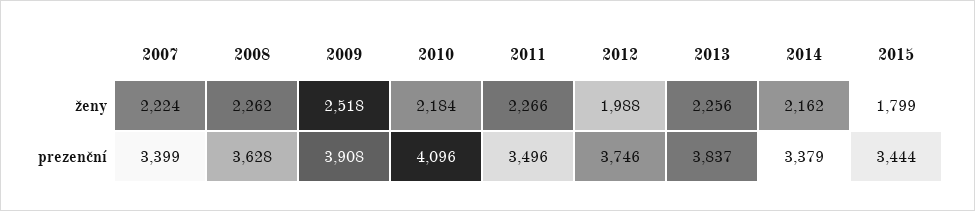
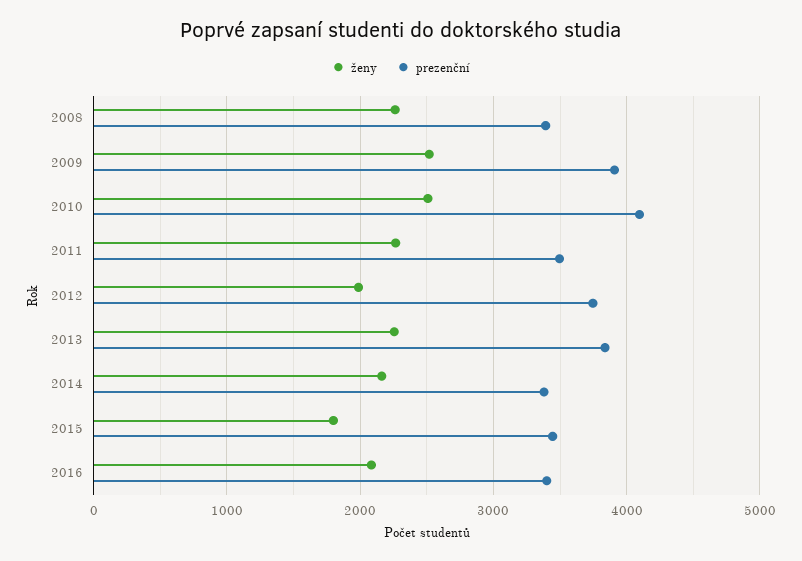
ženy, 2007: 2224 -> none
ženy, 2010: 2184 -> 2500
prezenční, 2007: 3399 -> none
prezenční, 2008: 3628 -> 3400
ženy, 2016: none -> 2100
prezenční, 2016: none -> 3400

